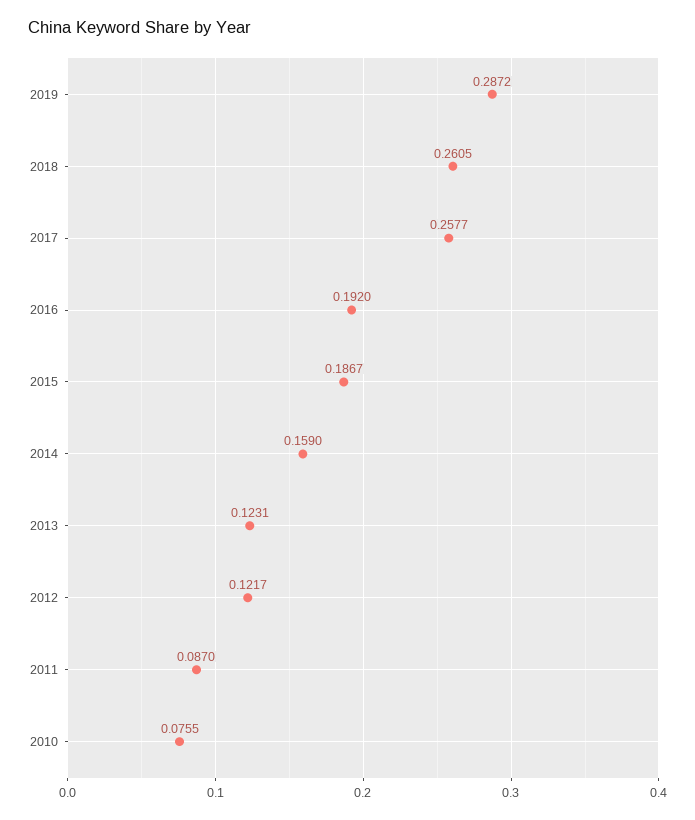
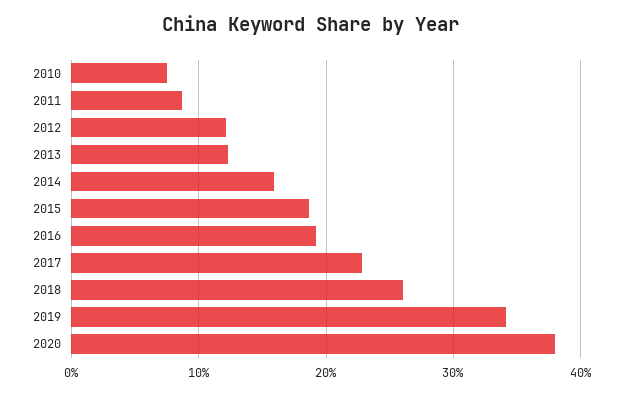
2019: 0.2872 -> 0.34
2017: 0.2577 -> 0.23
2020: none -> 0.38

